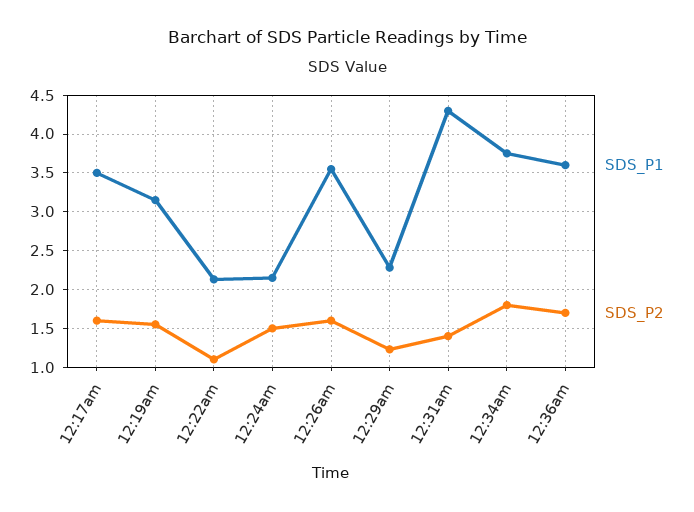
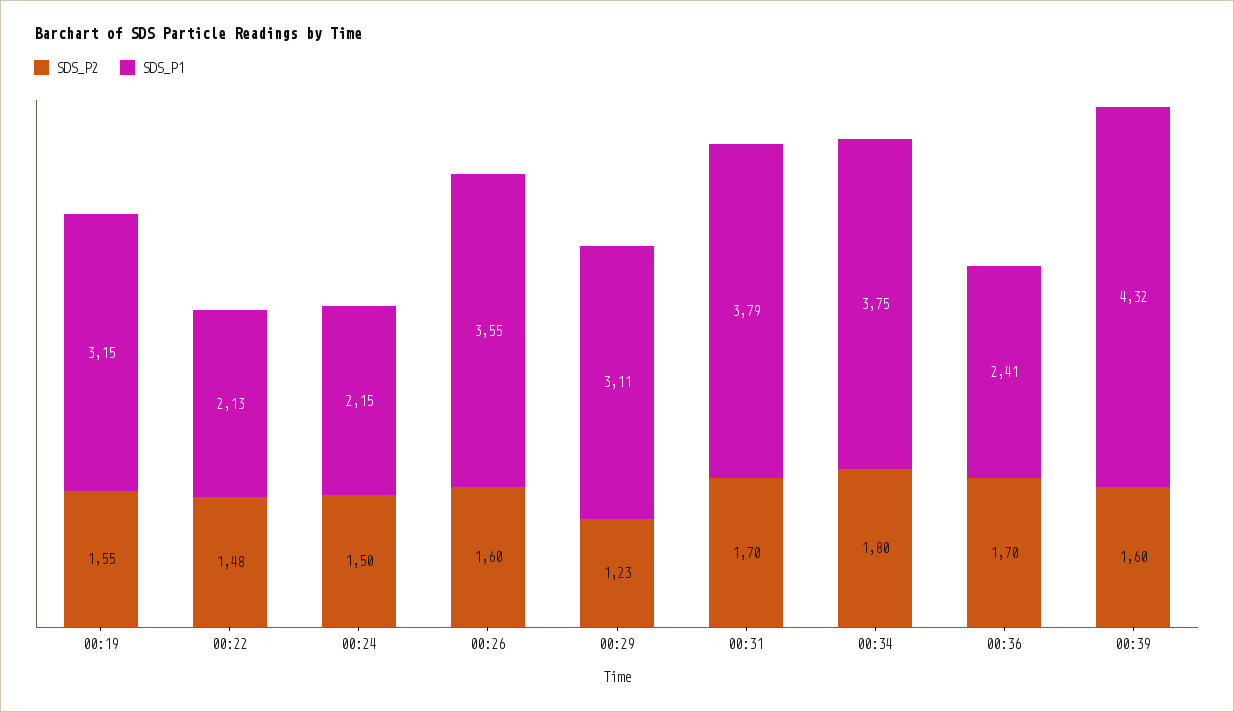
SDS_P1, 12:17am: 3.5 -> none
SDS_P2, 12:17am: 1.6 -> none
SDS_P2, 12:22am: 1.1 -> 1.48
SDS_P1, 12:29am: 2.3 -> 3.11
SDS_P1, 12:31am: 4.3 -> 3.79
SDS_P2, 12:31am: 1.4 -> 1.7
SDS_P1, 12:36am: 3.6 -> 2.41
SDS_P2, 00:39: none -> 1.6
SDS_P1, 00:39: none -> 4.32

